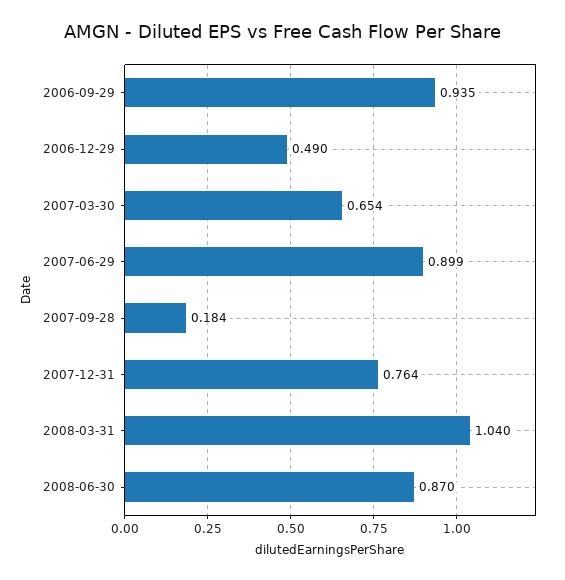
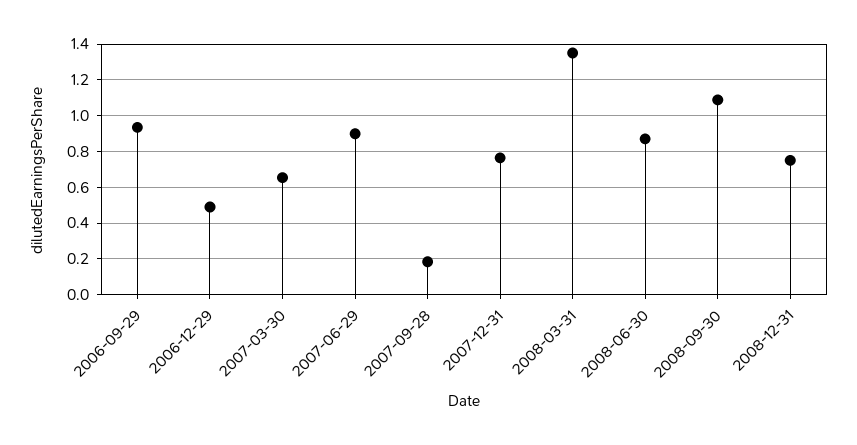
2008-03-31: 1.04 -> 1.35
2008-09-30: none -> 1.1
2008-12-31: none -> 0.75

